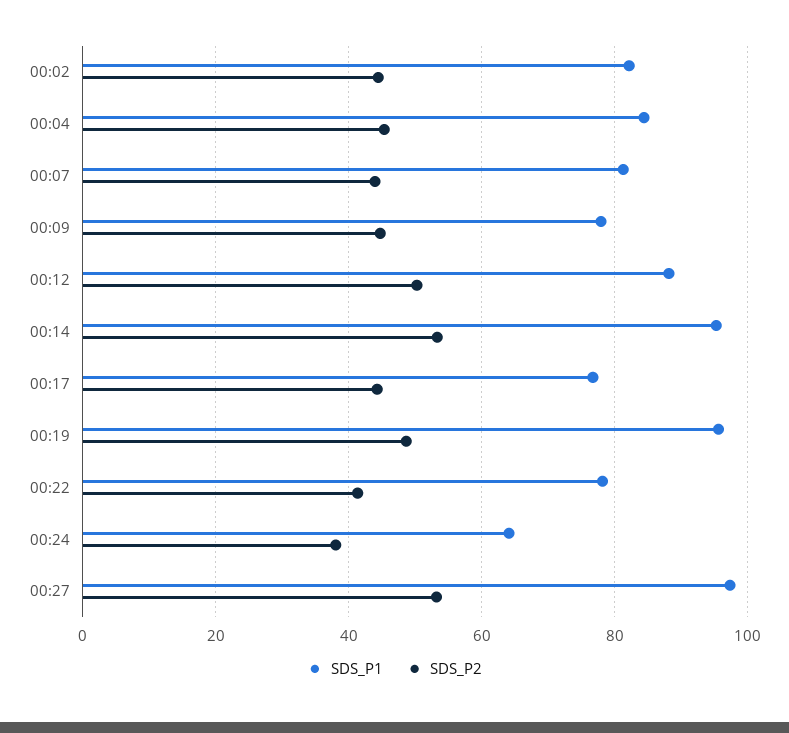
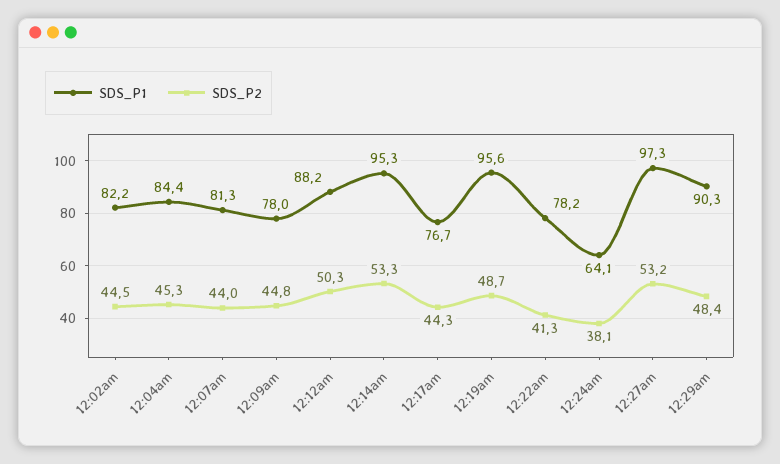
SDS_P1, 12:29am: none -> 90.3
SDS_P2, 12:29am: none -> 48.4

